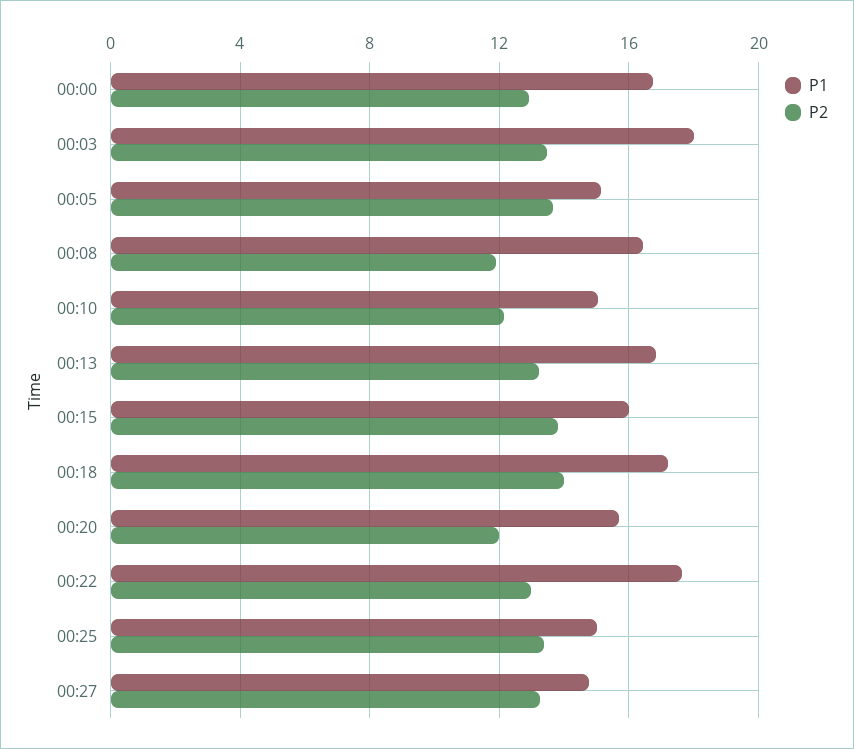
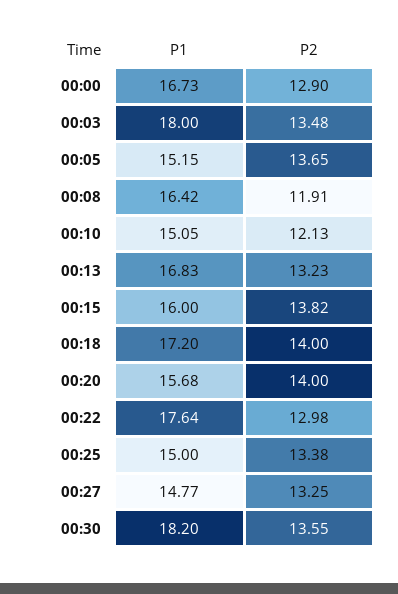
P2, 00:20: 12 -> 14
P1, 00:30: none -> 18.2
P2, 00:30: none -> 13.55

